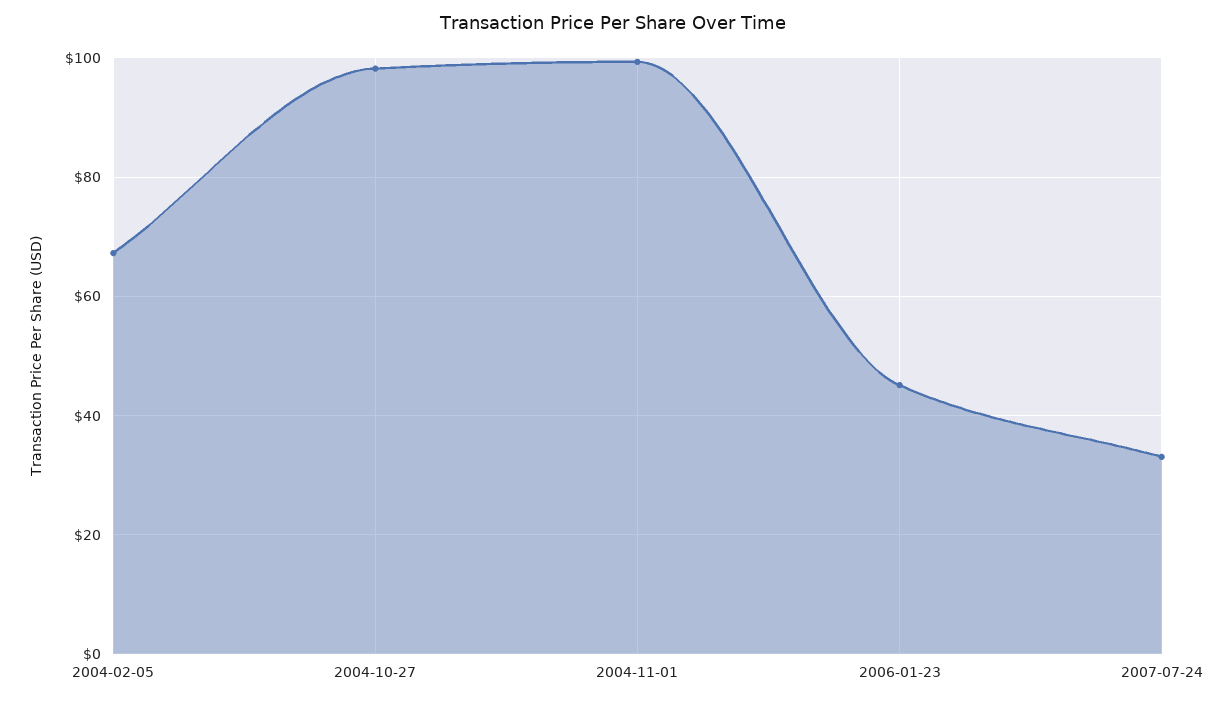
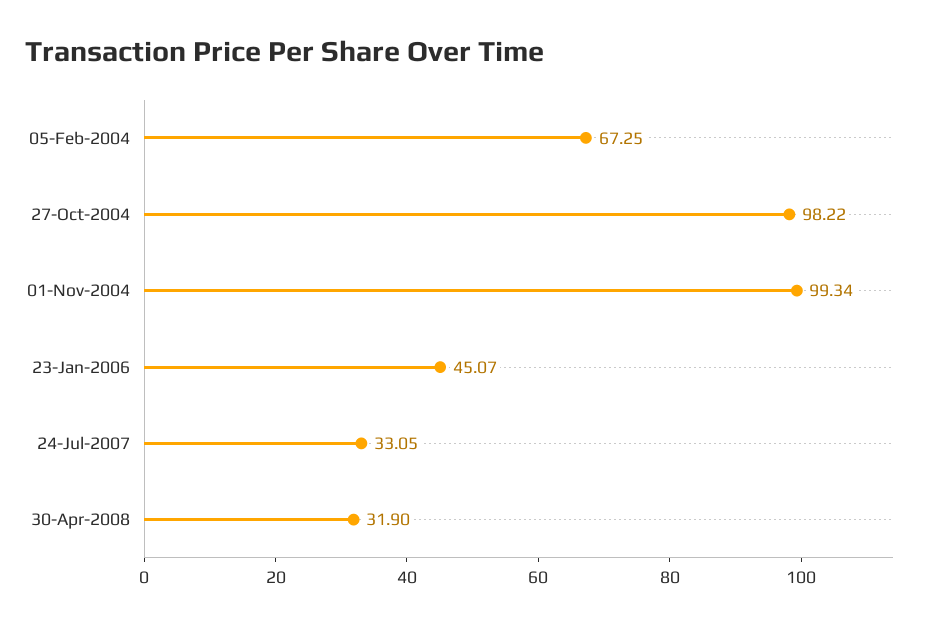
30-Apr-2008: none -> 31.9

